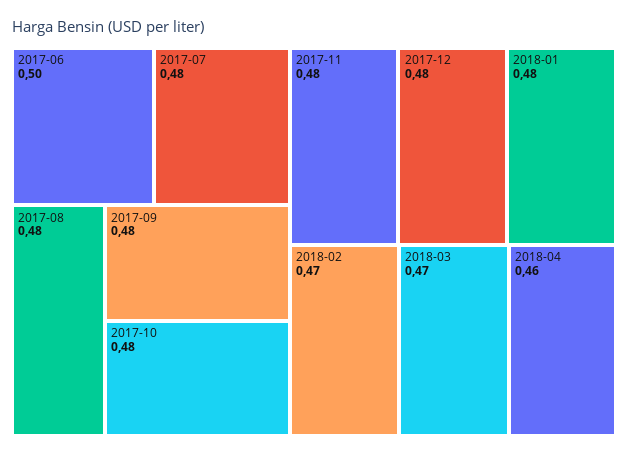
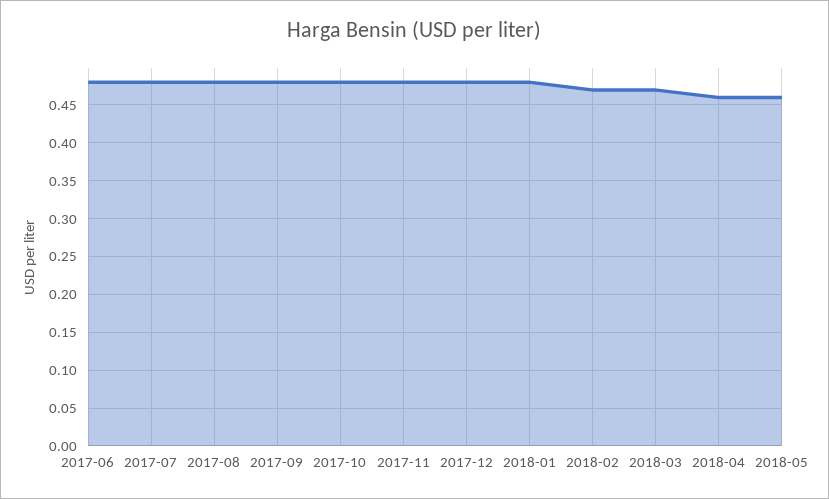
2017-06: 0.5 -> 0.48
2018-05: none -> 0.46

